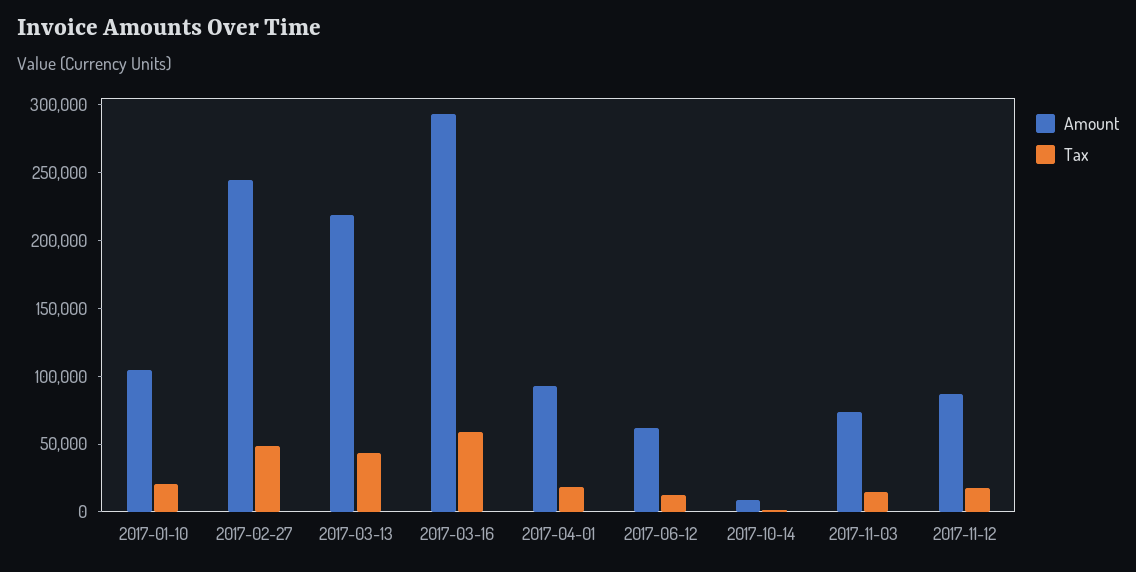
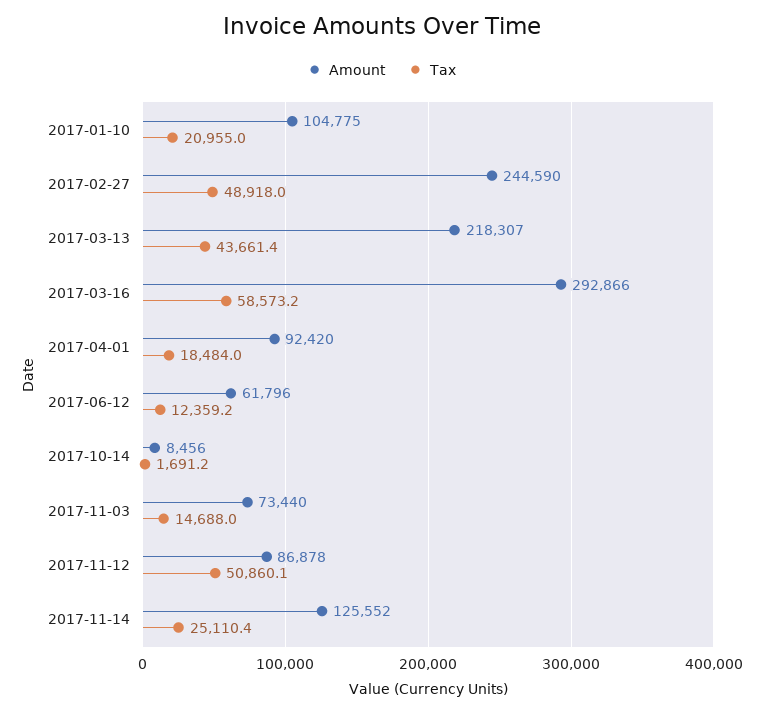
Tax, 2017-11-12: 20000 -> 50860.1
Amount, 2017-11-14: none -> 125552
Tax, 2017-11-14: none -> 25110.4

